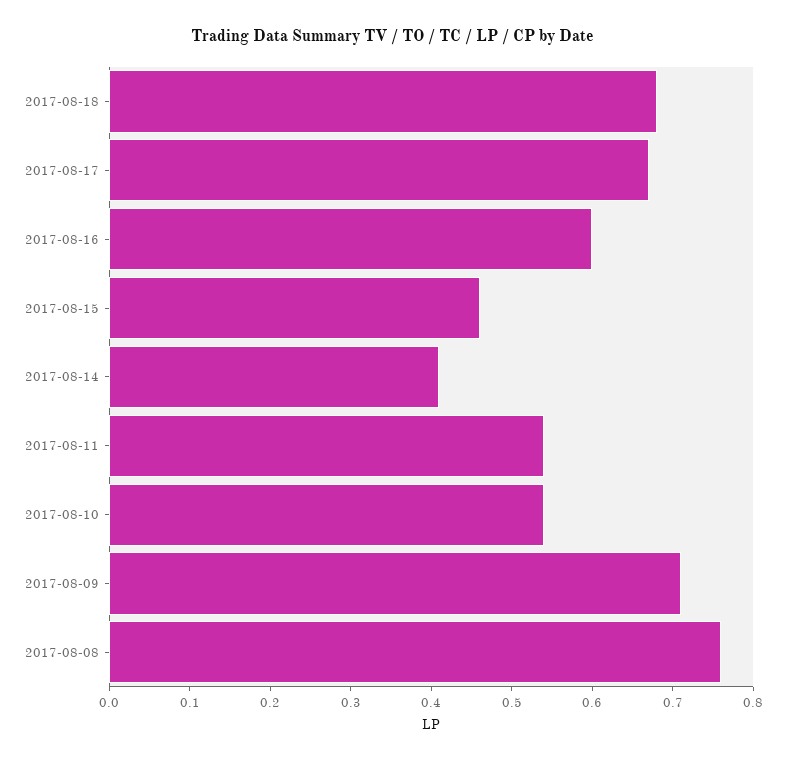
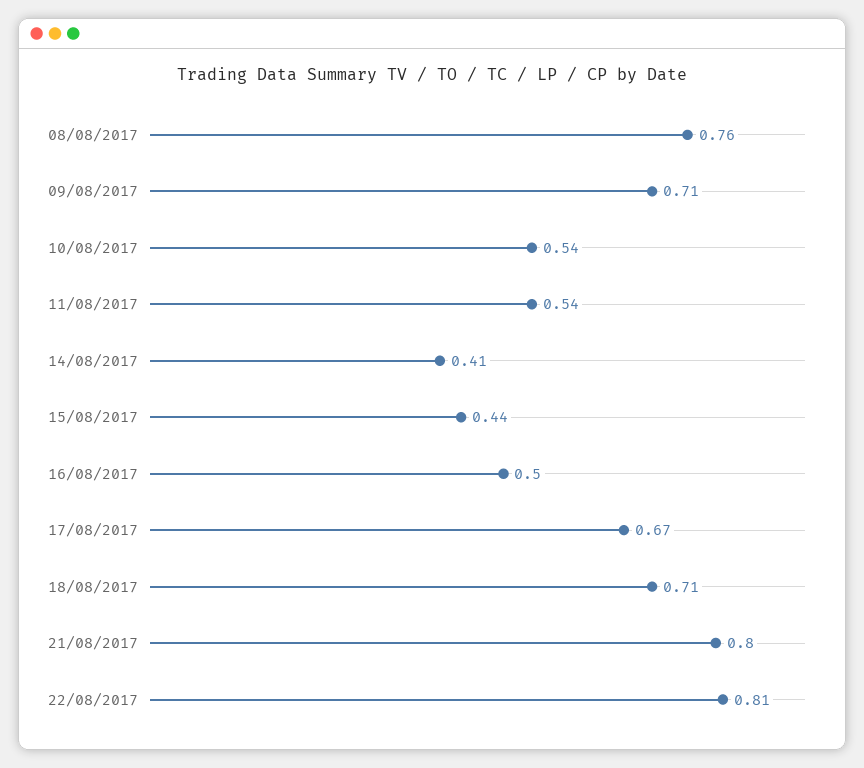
2017-08-18: 0.68 -> 0.71
2017-08-16: 0.6 -> 0.5
2017-08-15: 0.46 -> 0.44
21/08/2017: none -> 0.8
22/08/2017: none -> 0.81

